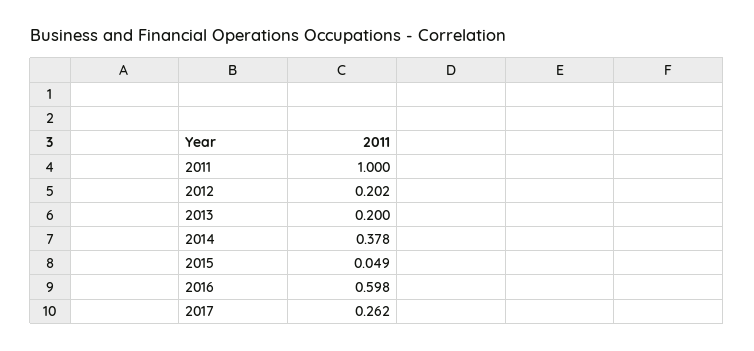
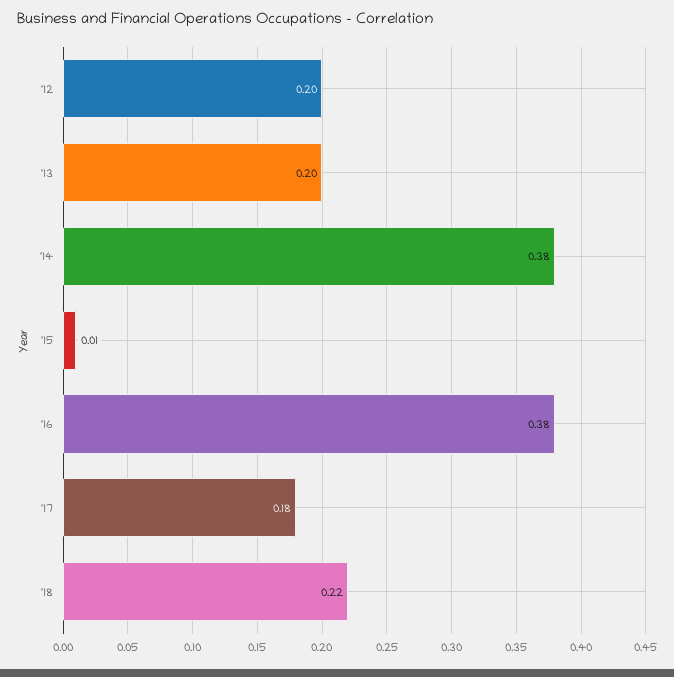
2011: 1 -> none
2015: 0.049 -> 0.01
2016: 0.598 -> 0.38
2017: 0.262 -> 0.18
'18: none -> 0.22

